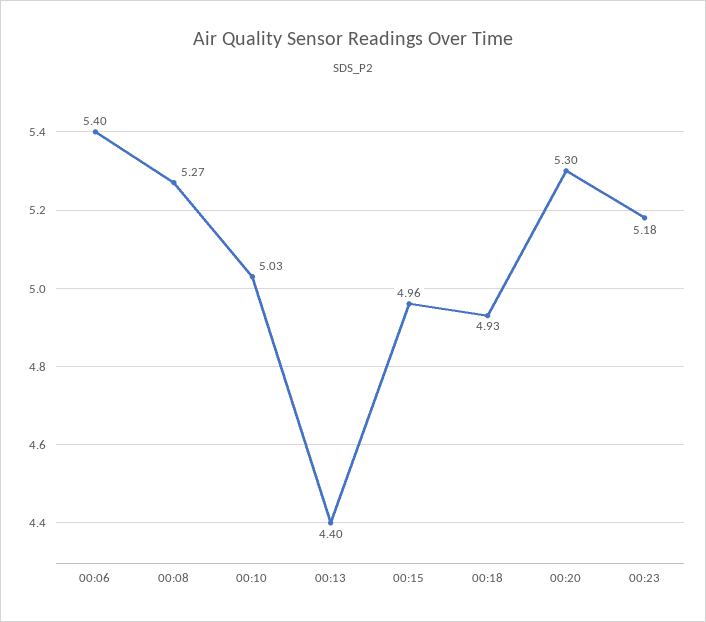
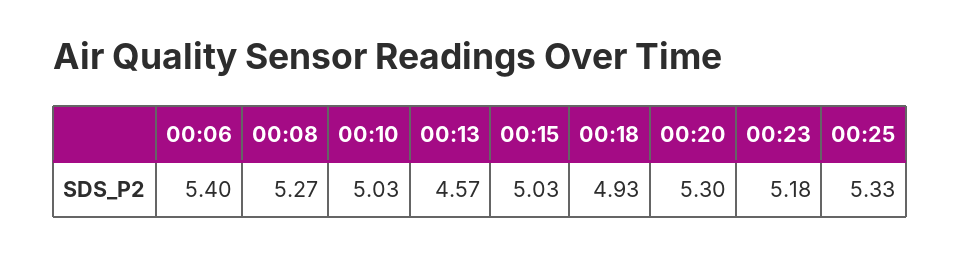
00:13: 4.4 -> 4.57
00:15: 4.96 -> 5.03
00:25: none -> 5.33

